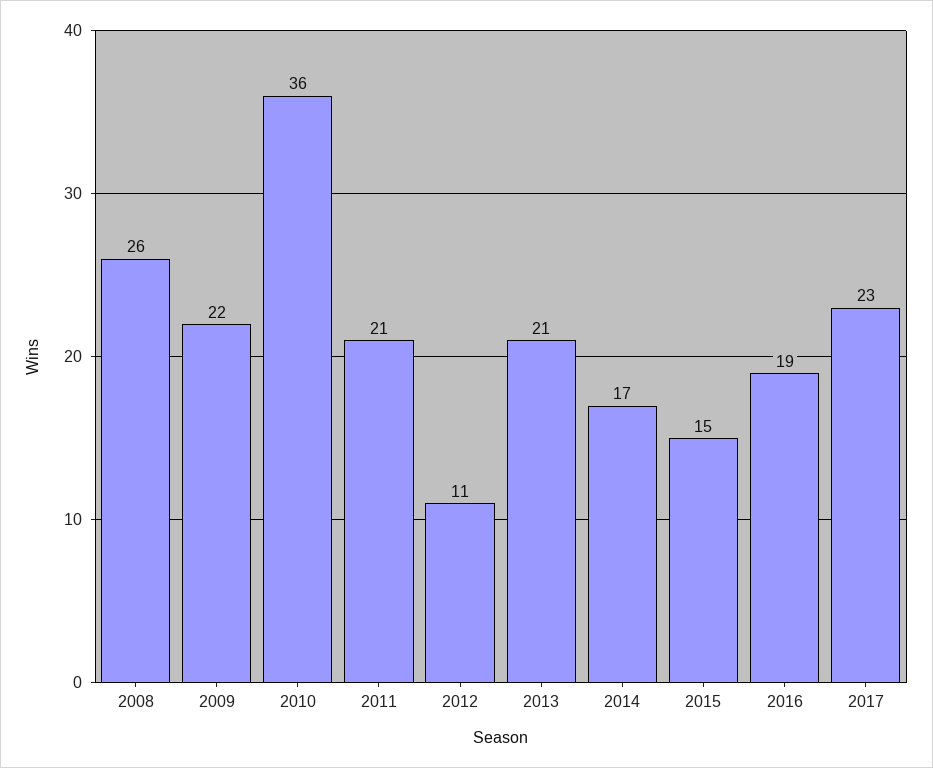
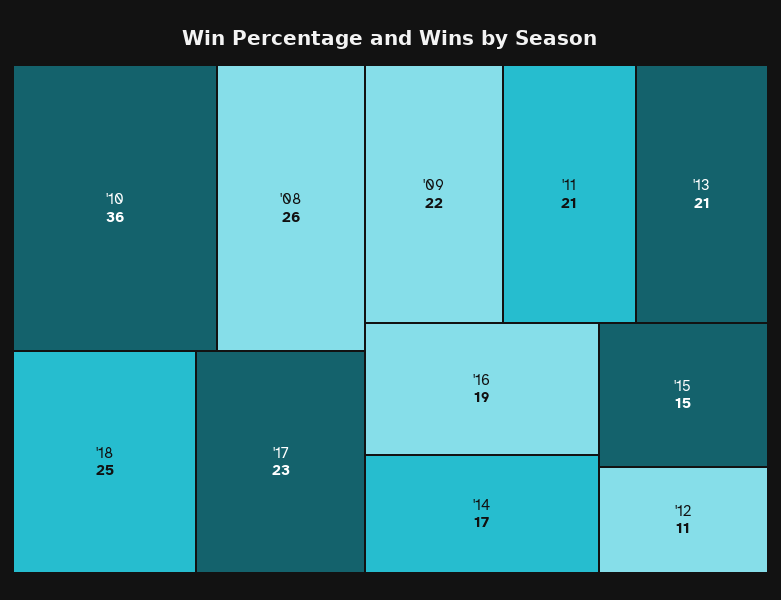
'18: none -> 25

